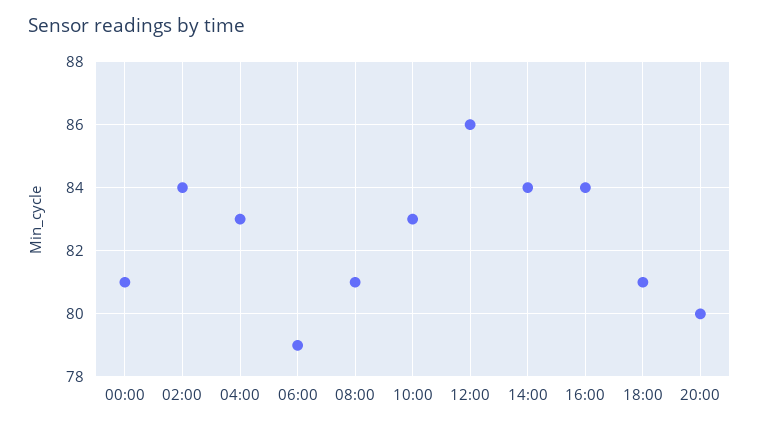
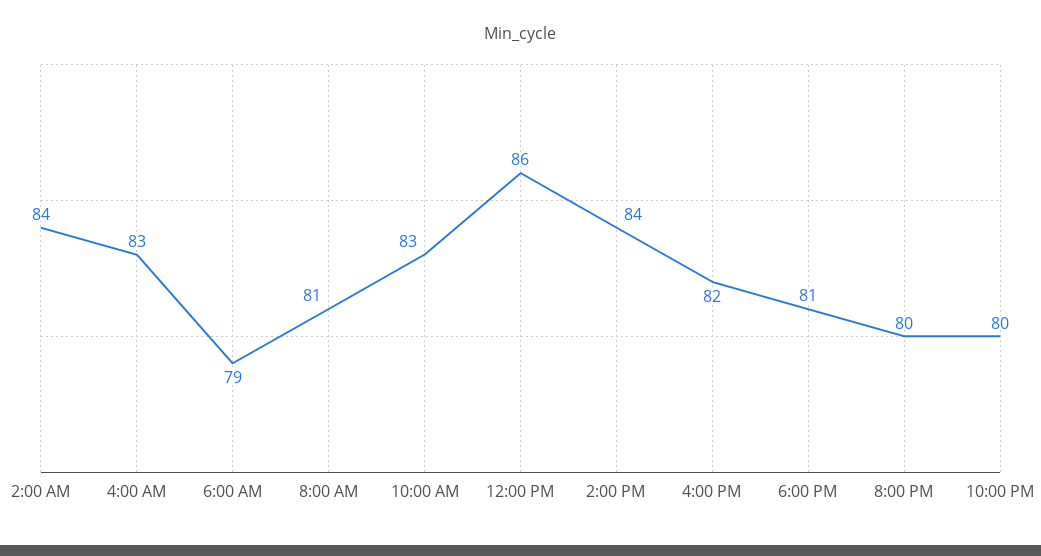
00:00: 81 -> none
16:00: 84 -> 82
10:00 PM: none -> 80

